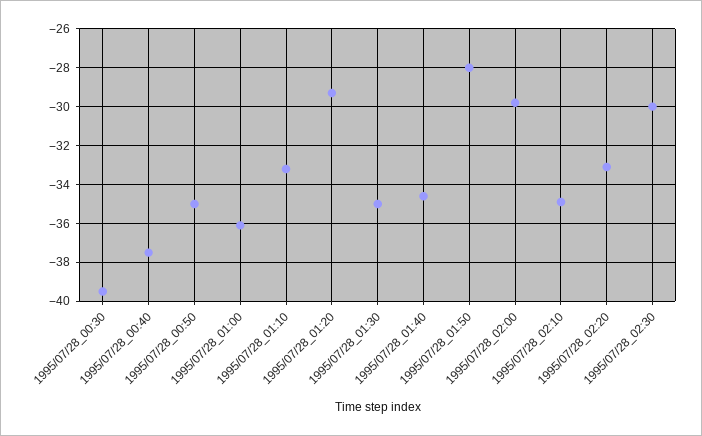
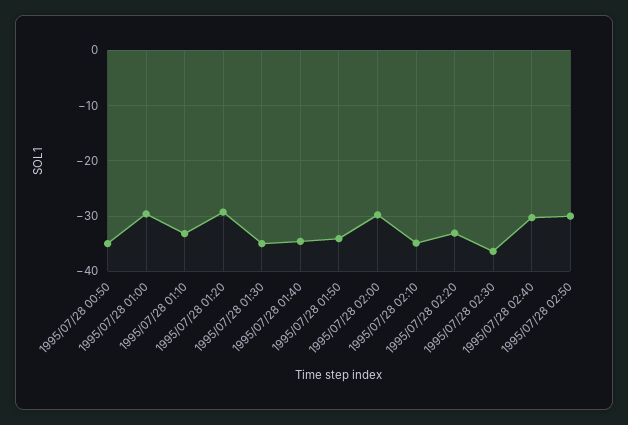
1995/07/28_00:30: -39.5 -> none
1995/07/28_00:40: -37.5 -> none
1995/07/28_01:00: -36 -> -30
1995/07/28_01:50: -28 -> -34
1995/07/28_02:30: -30 -> -36
1995/07/28 02:40: none -> -30
1995/07/28 02:50: none -> -30

